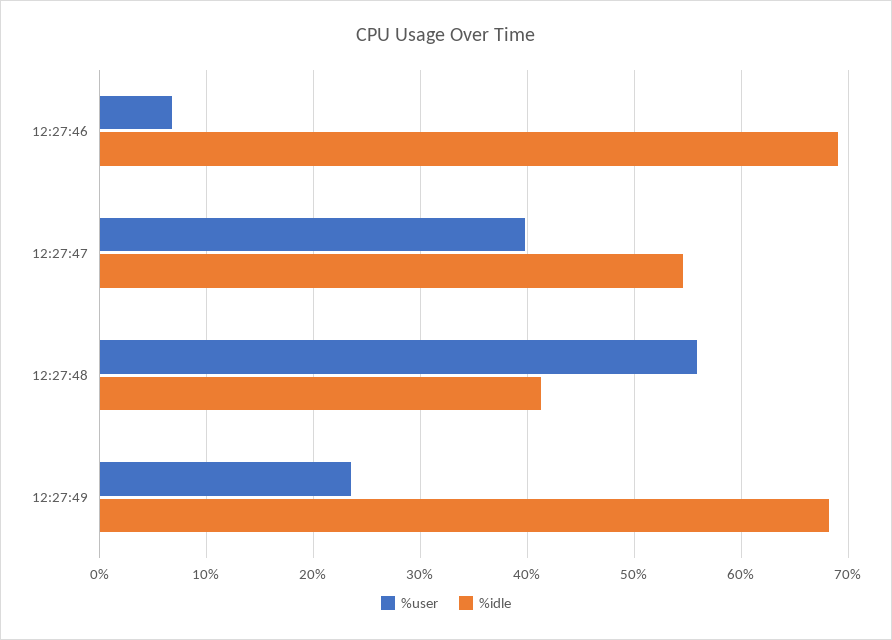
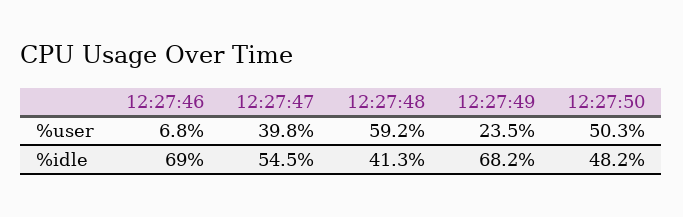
%user, 12:27:48: 56 -> 59.2
%user, 12:27:50: none -> 50.3
%idle, 12:27:50: none -> 48.2

